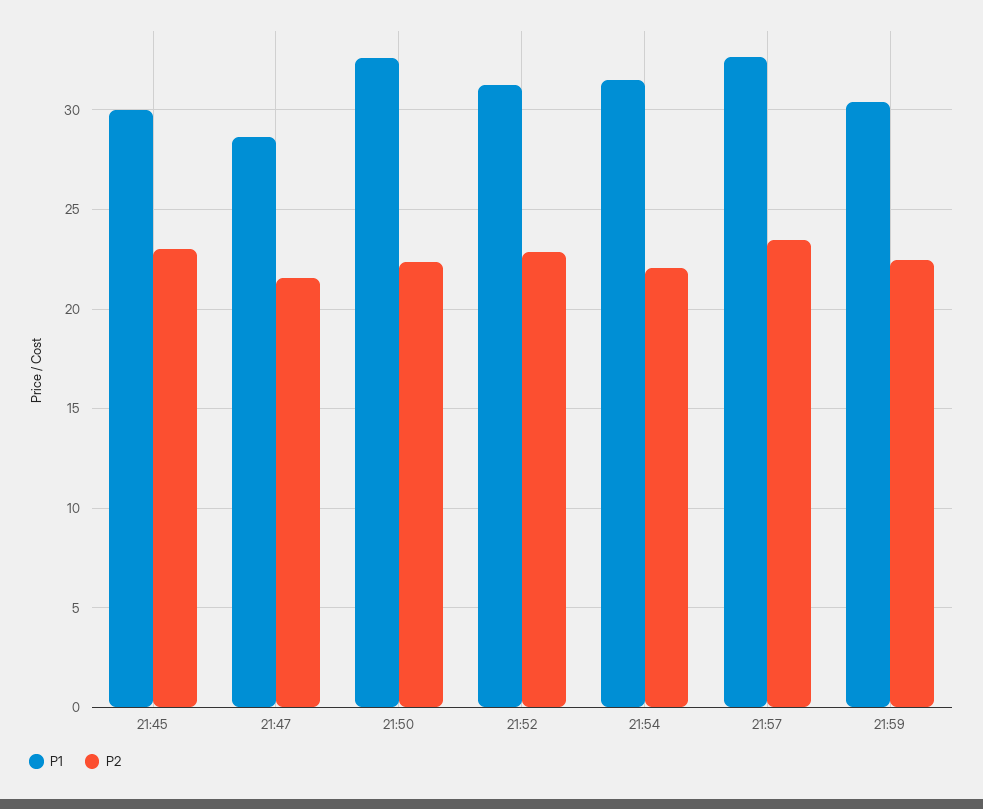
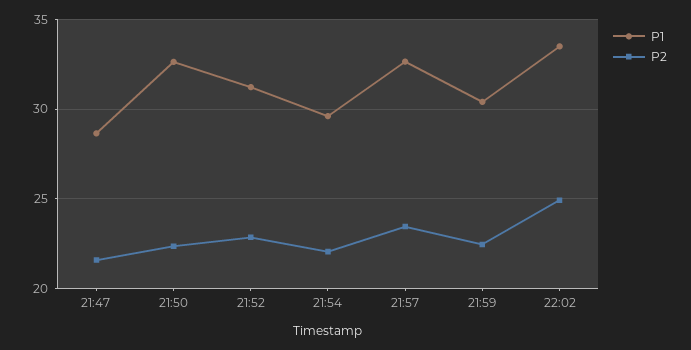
P1, 21:45: 30 -> none
P2, 21:45: 23 -> none
P1, 21:54: 31.5 -> 29.5
P1, 22:02: none -> 33.5
P2, 22:02: none -> 25

